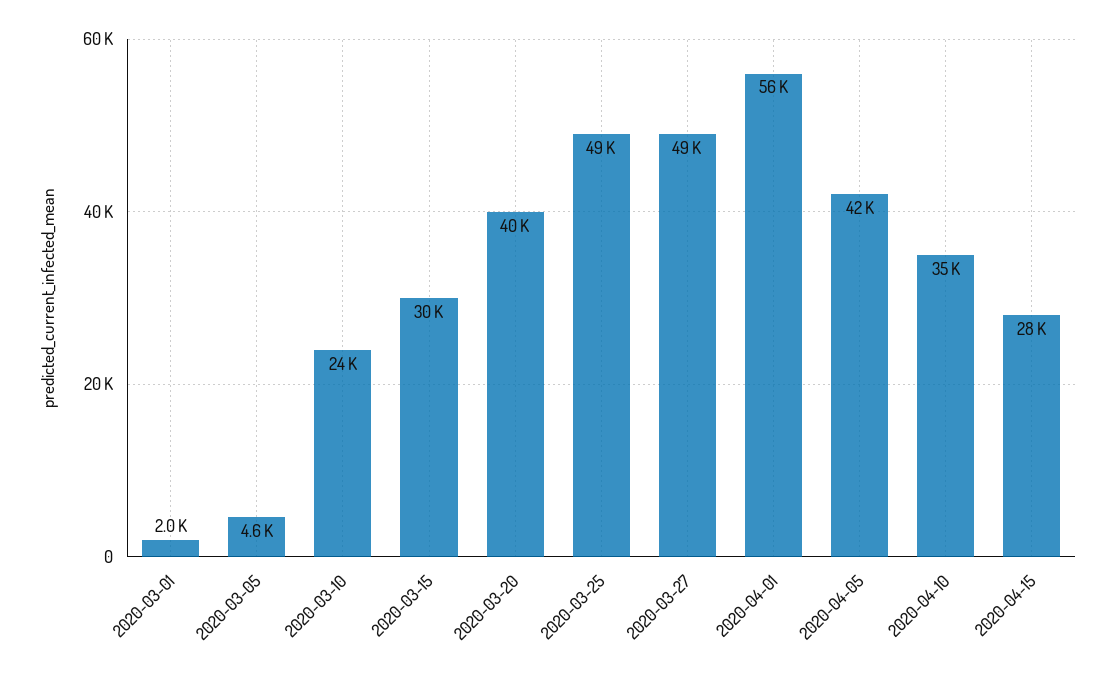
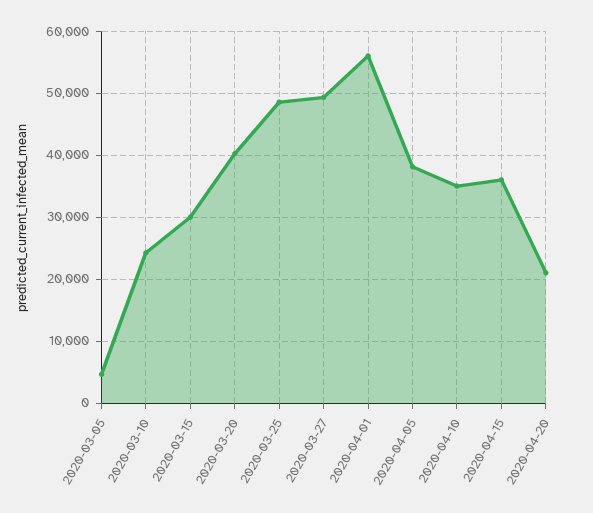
2020-03-01: 2000 -> none
2020-04-05: 42000 -> 38000
2020-04-15: 28000 -> 36000
2020-04-20: none -> 21000

